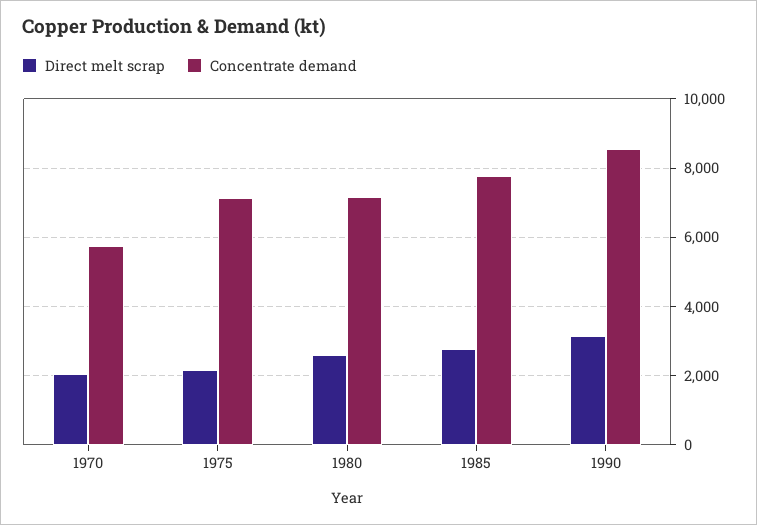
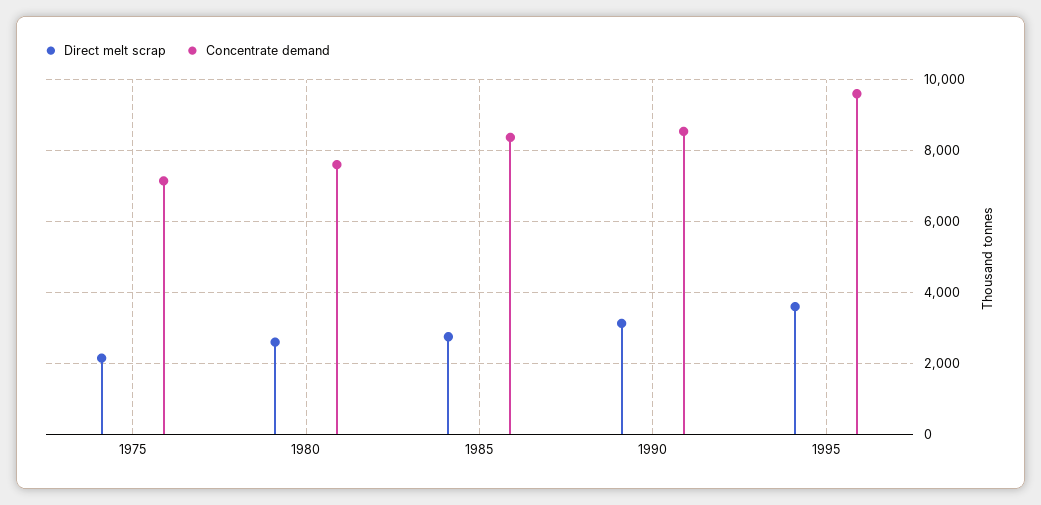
Direct melt scrap, 1970: 2000 -> none
Concentrate demand, 1970: 5800 -> none
Concentrate demand, 1980: 7200 -> 7600
Concentrate demand, 1985: 7800 -> 8400
Direct melt scrap, 1995: none -> 3600
Concentrate demand, 1995: none -> 9600

